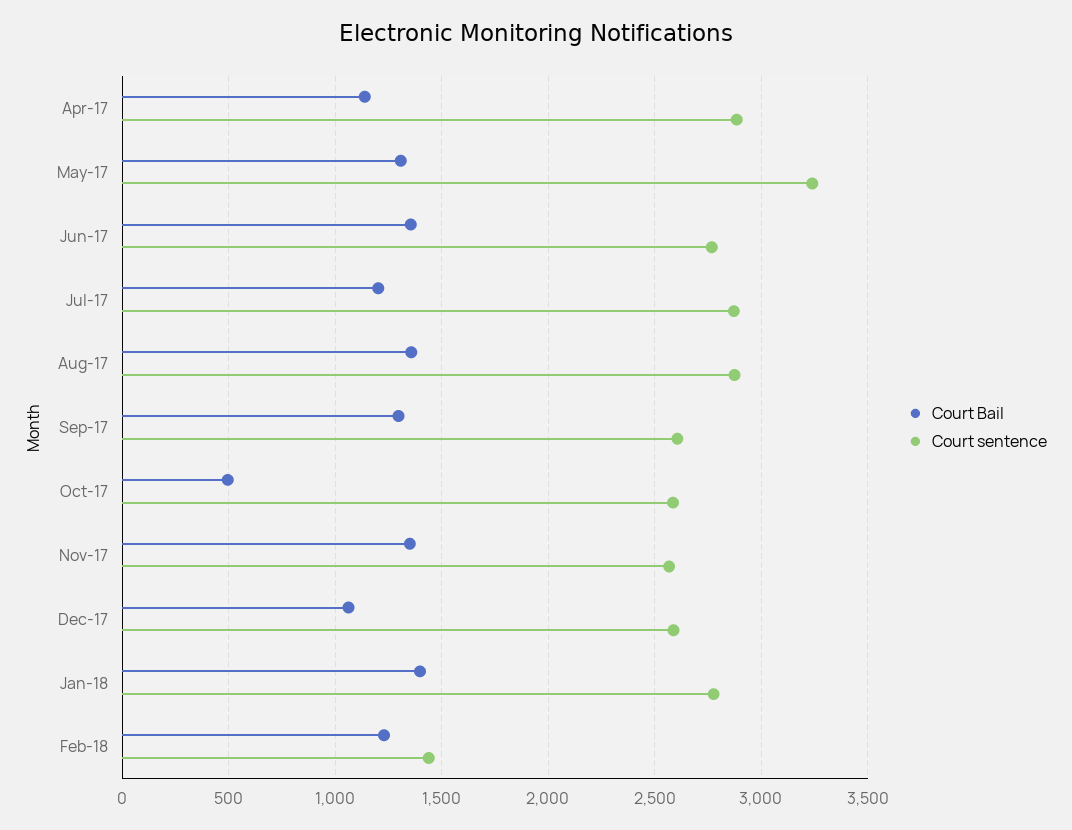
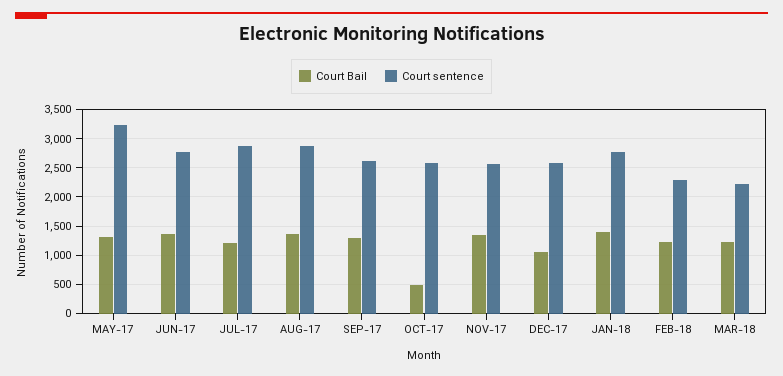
Court Bail, Apr-17: 1150 -> none
Court sentence, Apr-17: 2900 -> none
Court sentence, Feb-18: 1450 -> 2250
Court Bail, MAR-18: none -> 1250
Court sentence, MAR-18: none -> 2250

